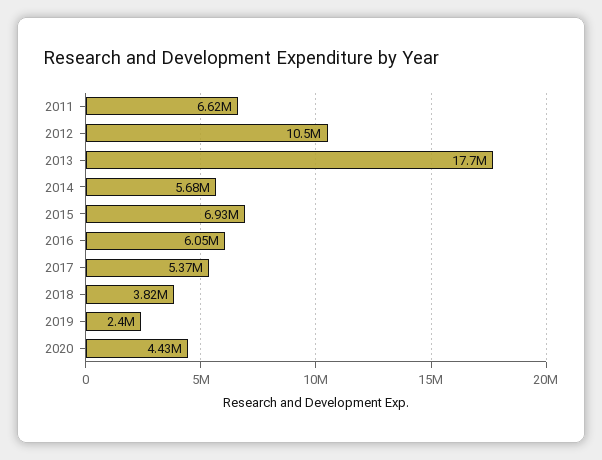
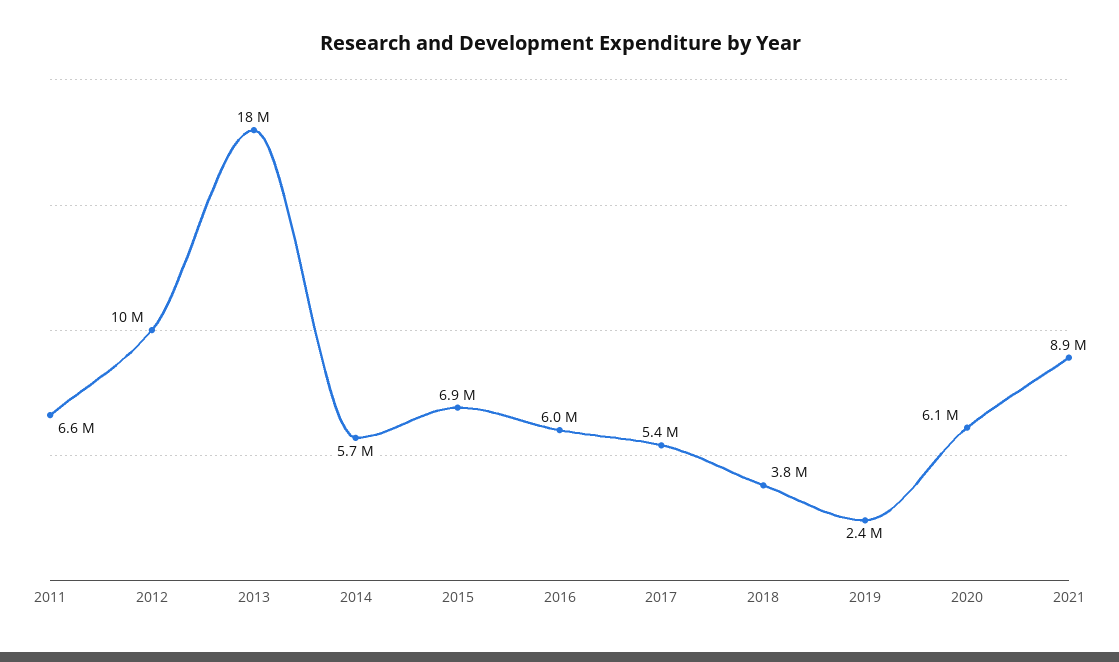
2020: 4430000 -> 6100000
2021: none -> 8900000

